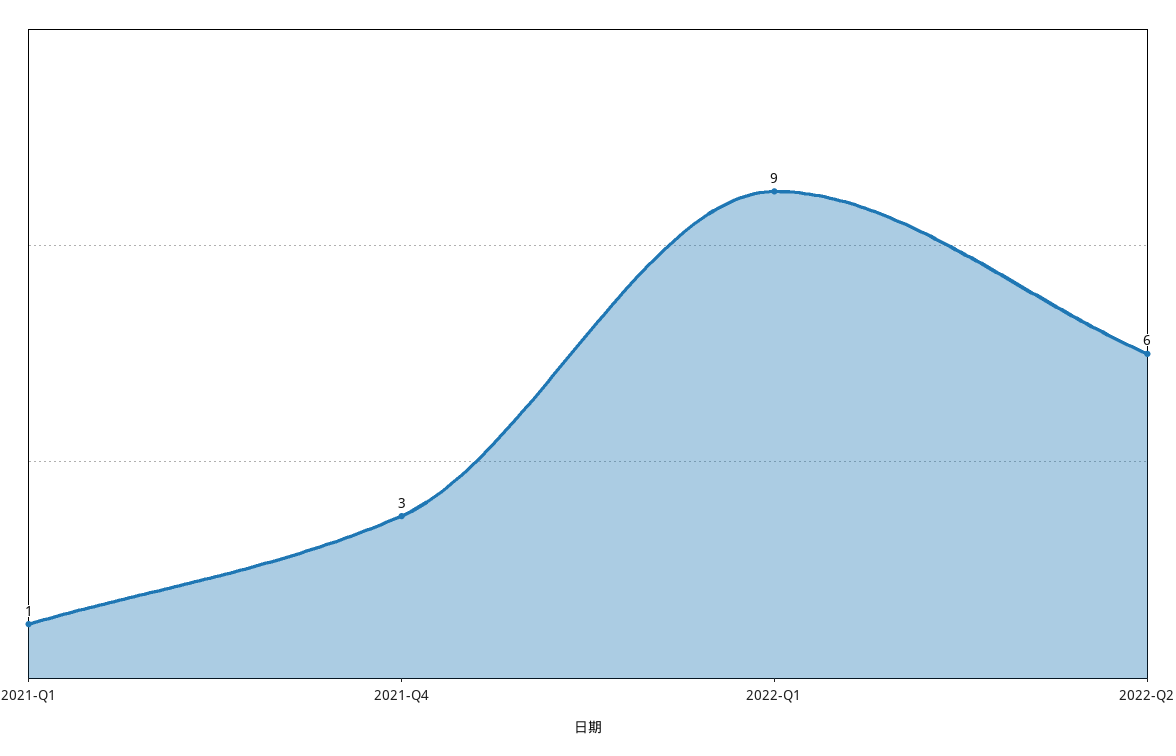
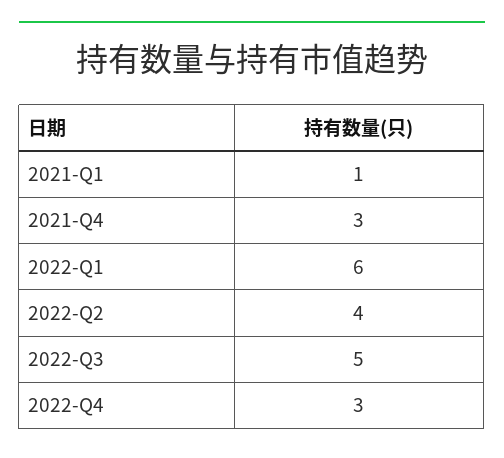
2022-Q1: 9 -> 6
2022-Q2: 6 -> 4
2022-Q3: none -> 5
2022-Q4: none -> 3

